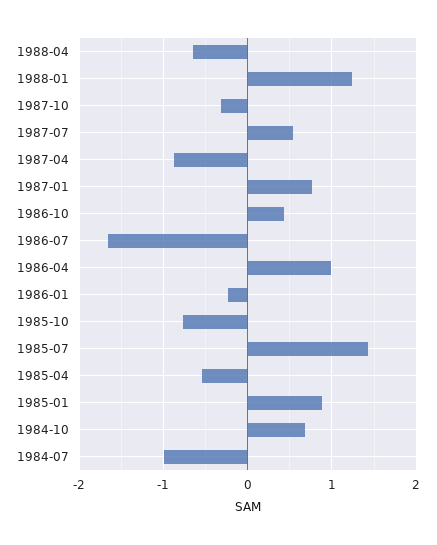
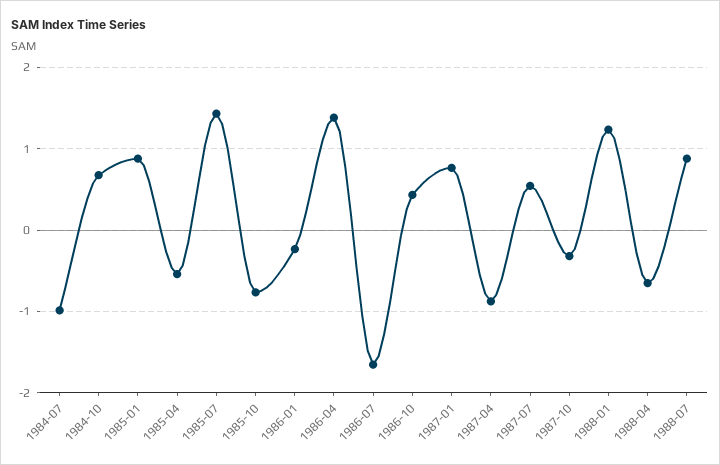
1986-04: 1 -> 1.4
1988-07: none -> 0.9

